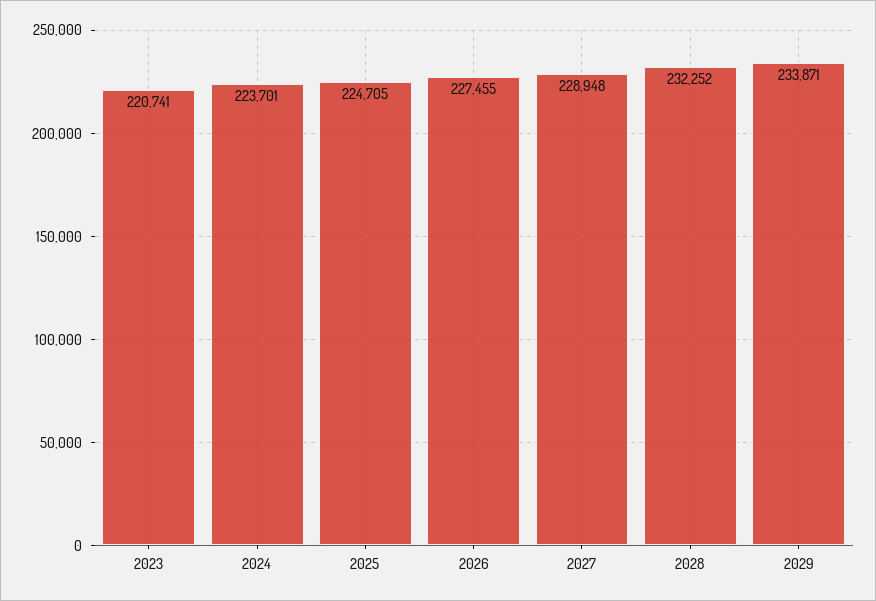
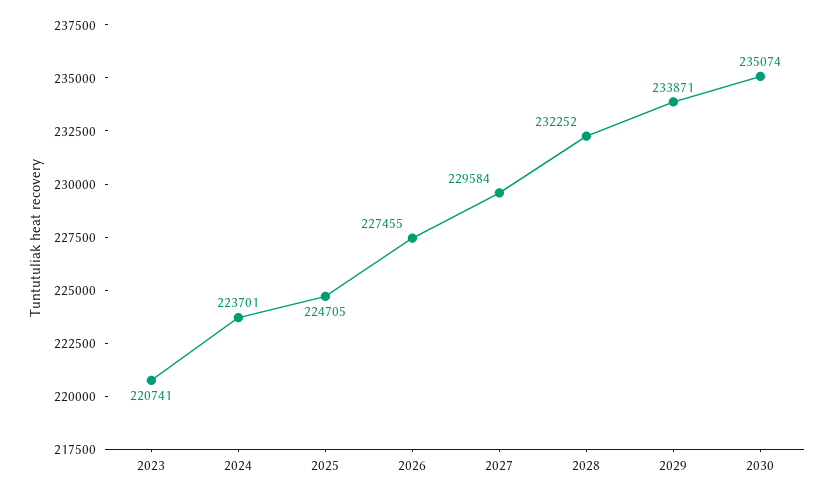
2027: 228948 -> 229584
2030: none -> 235074

